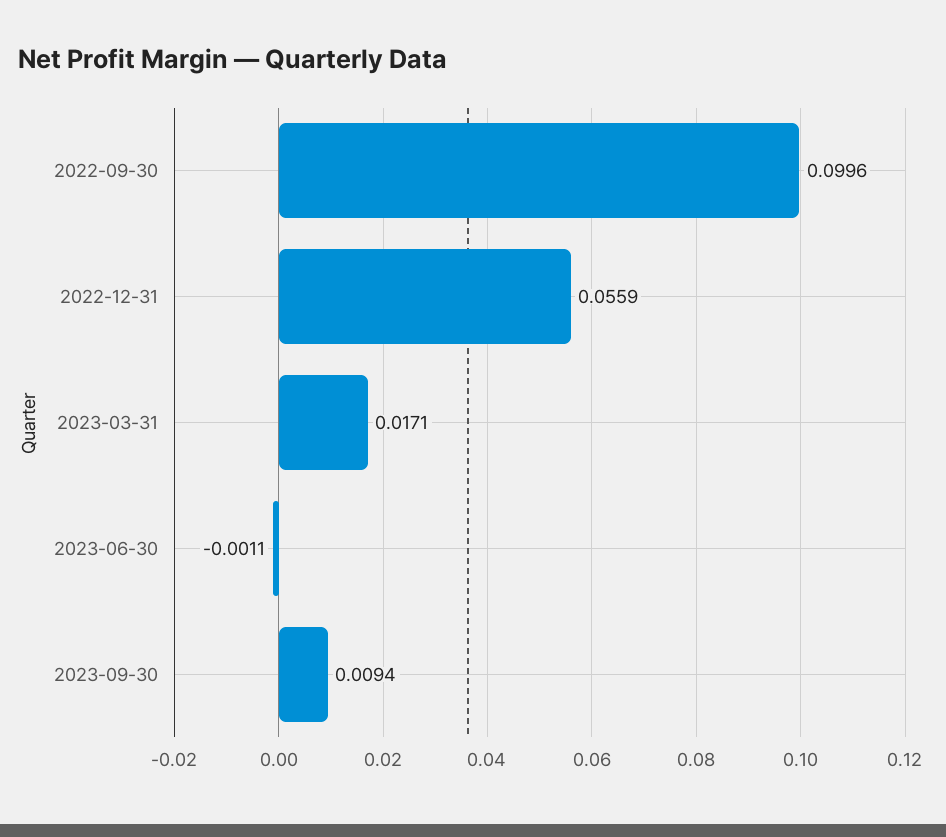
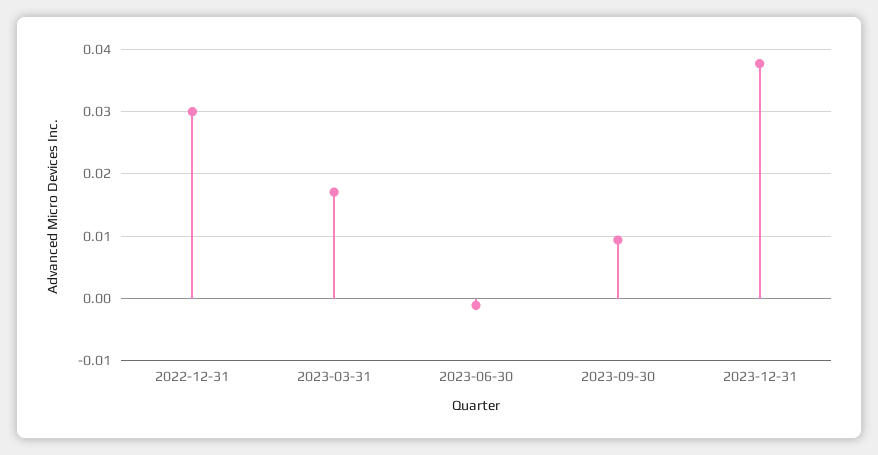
2022-09-30: 0.0996 -> none
2022-12-31: 0.0559 -> 0.03
2023-12-31: none -> 0.038

